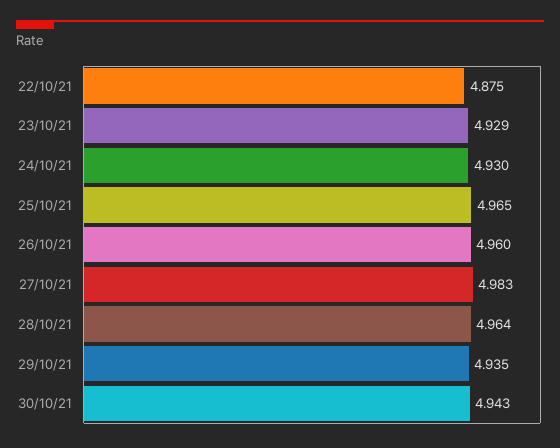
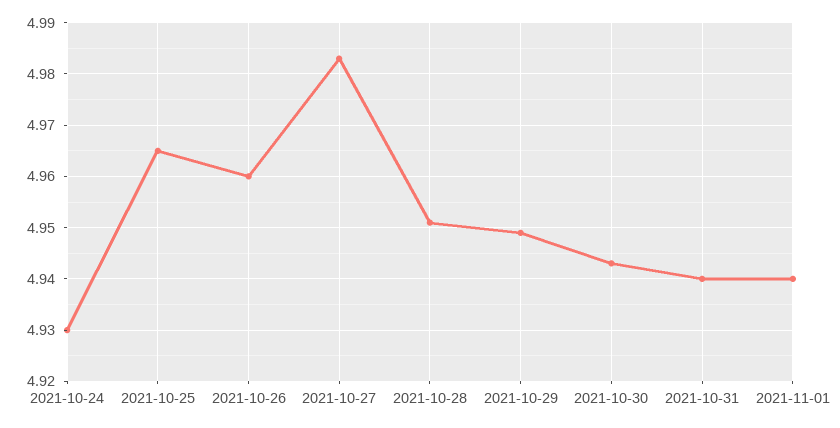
22/10/21: 4.875 -> none
23/10/21: 4.929 -> none
28/10/21: 4.964 -> 4.95
29/10/21: 4.935 -> 4.95
2021-10-31: none -> 4.94
2021-11-01: none -> 4.94

